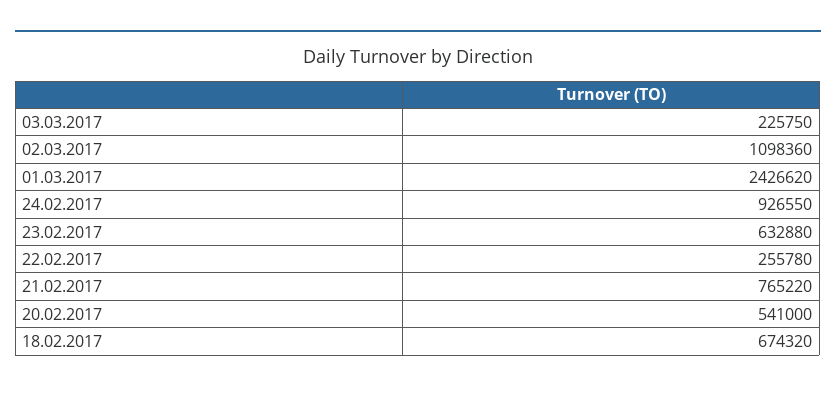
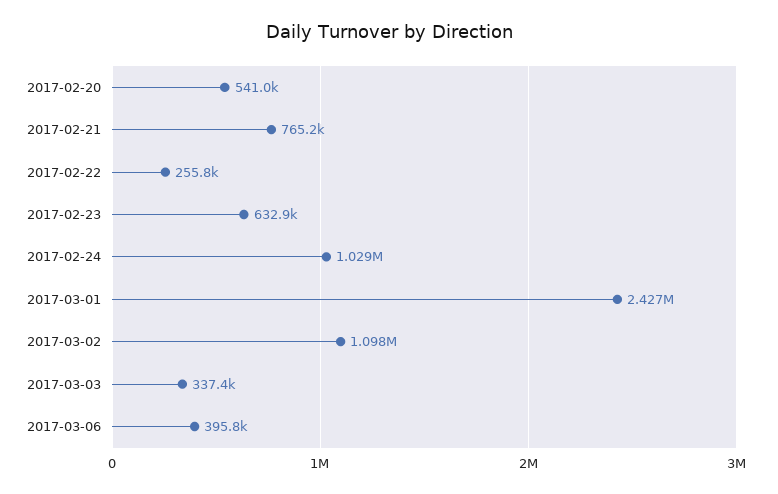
03.03.2017: 225750 -> 337400
24.02.2017: 926550 -> 1029000
18.02.2017: 674320 -> none
2017-03-06: none -> 395800

